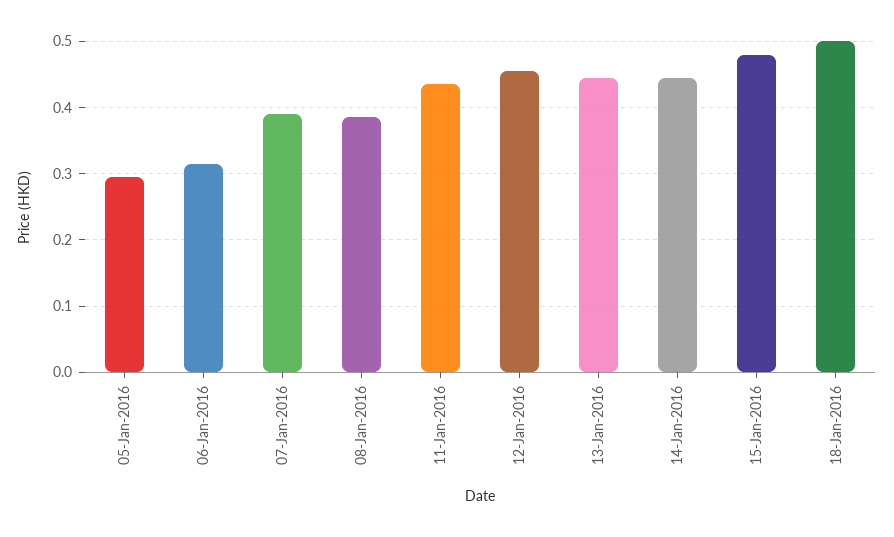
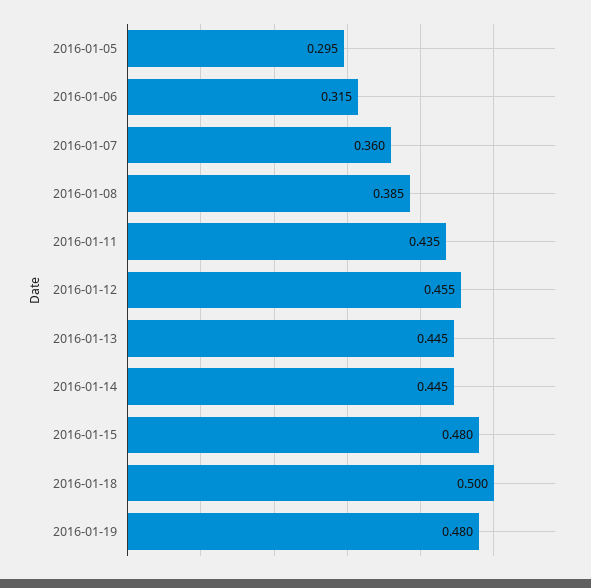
07-Jan-2016: 0.39 -> 0.36
2016-01-19: none -> 0.48

